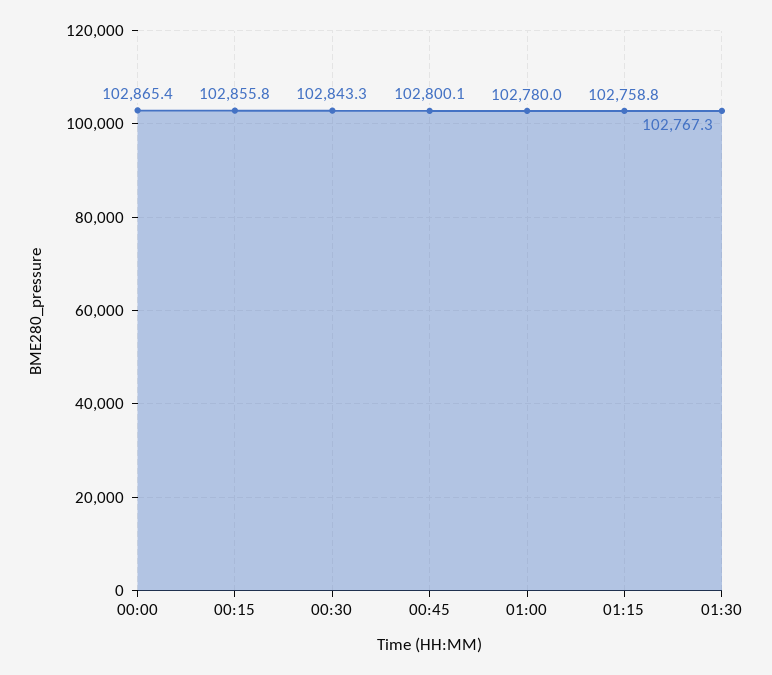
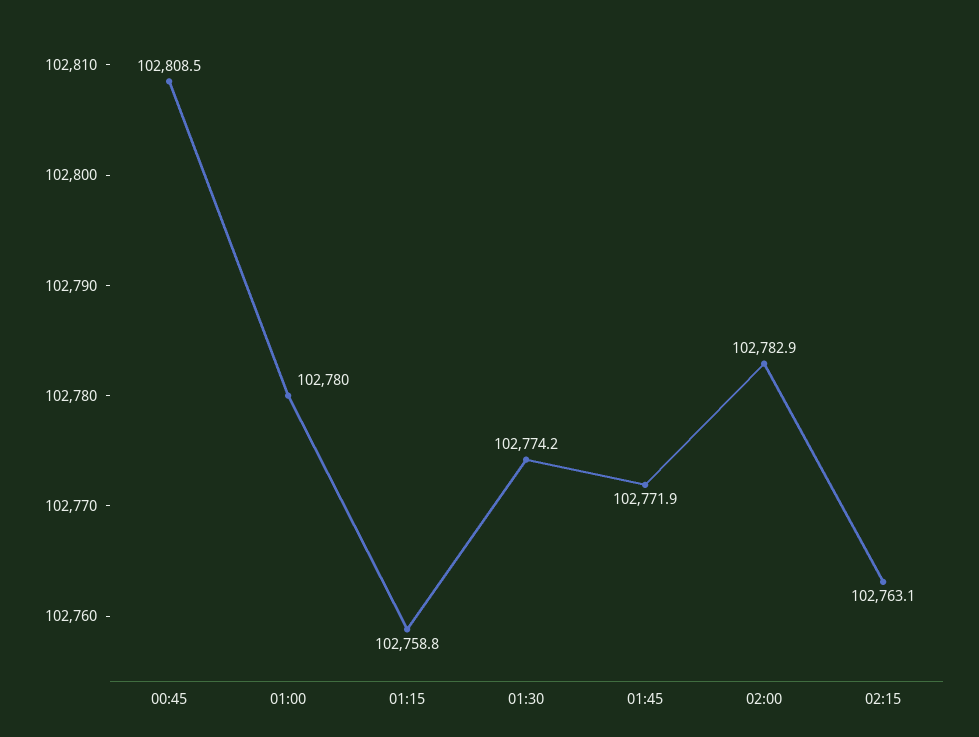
00:00: 102865.4 -> none
00:15: 102855.8 -> none
00:30: 102843.3 -> none
00:45: 102800.1 -> 102808.5
01:30: 102767.3 -> 102774.2
01:45: none -> 102771.9
02:00: none -> 102782.9
02:15: none -> 102763.1

